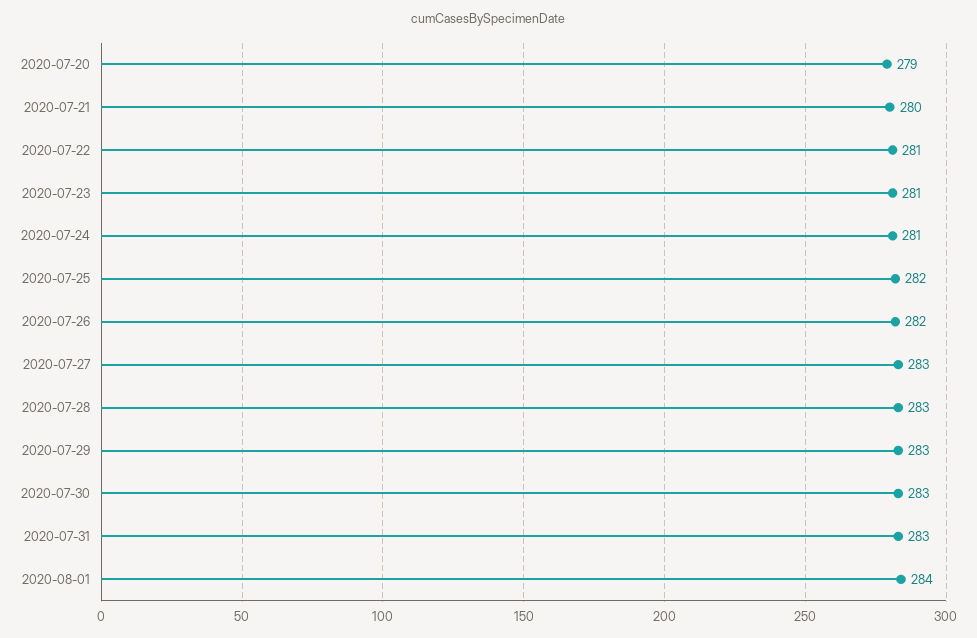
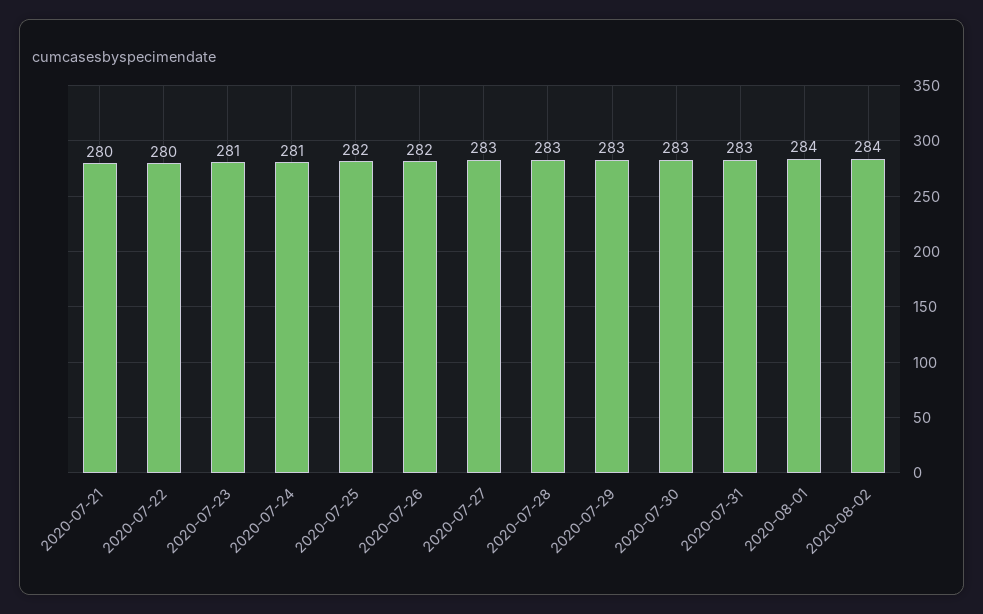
2020-07-20: 279 -> none
2020-07-22: 281 -> 280
2020-08-02: none -> 284

